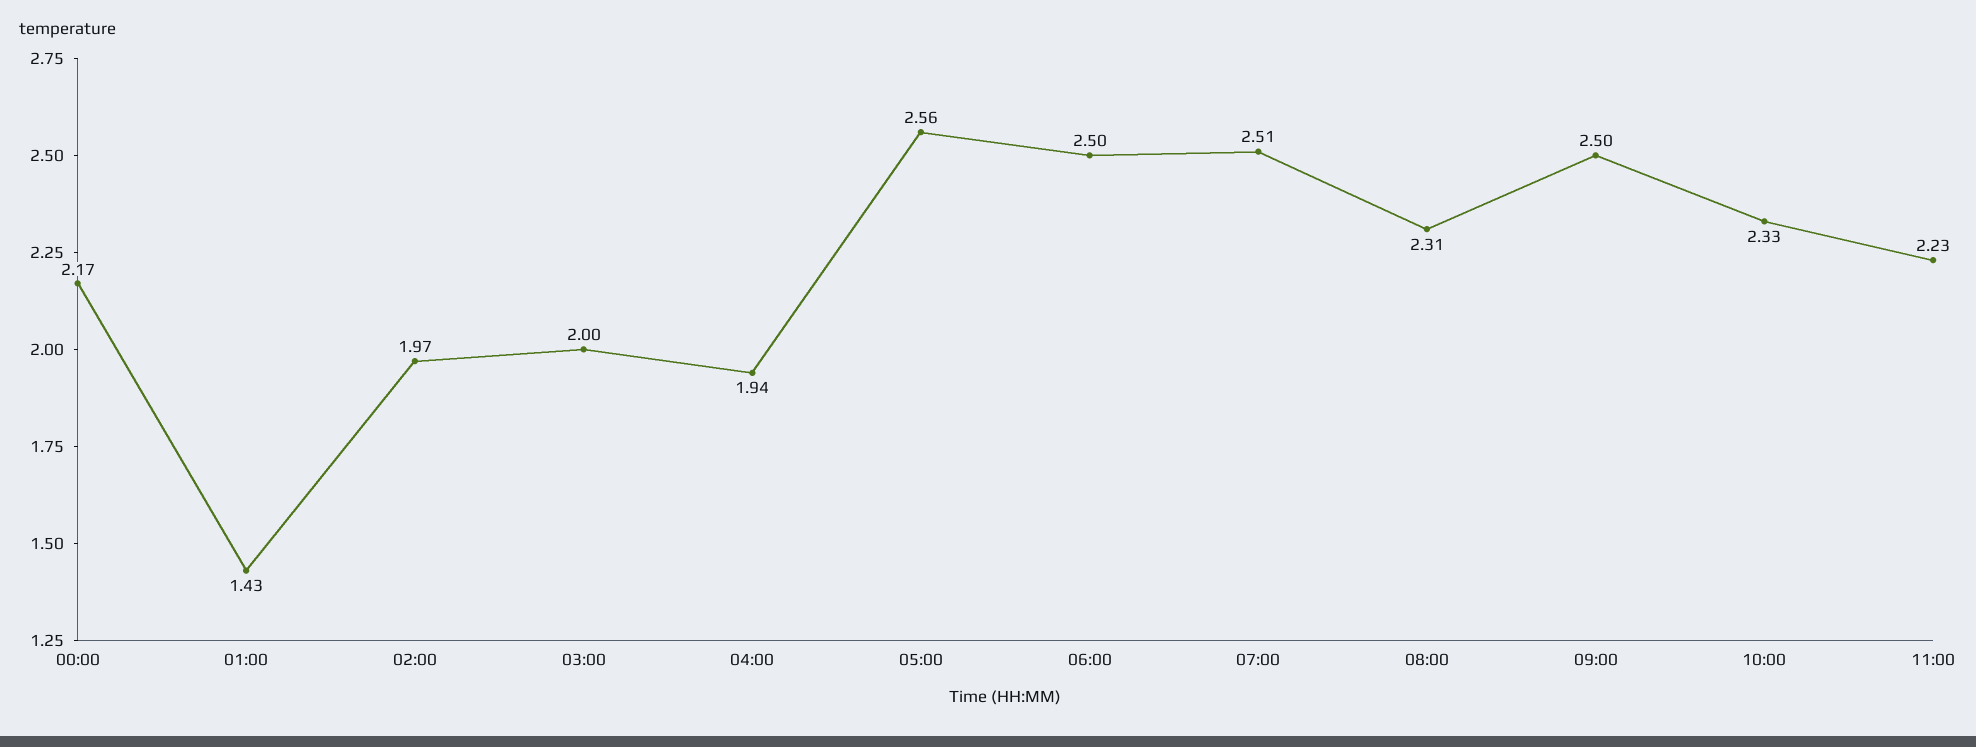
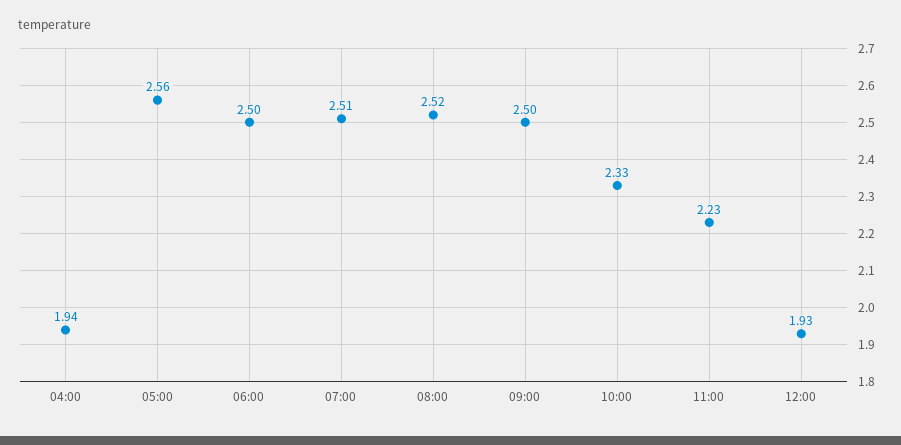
00:00: 2.17 -> none
01:00: 1.43 -> none
02:00: 1.97 -> none
03:00: 2 -> none
08:00: 2.31 -> 2.52
12:00: none -> 1.93

